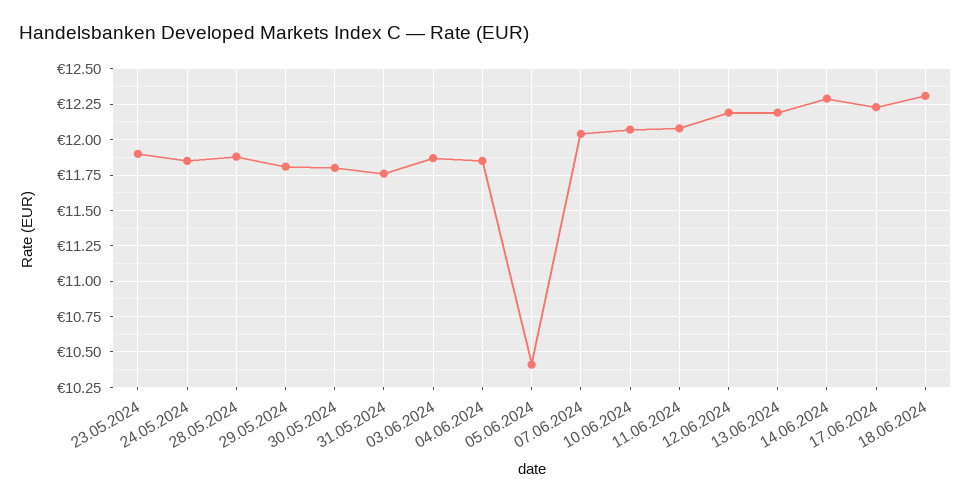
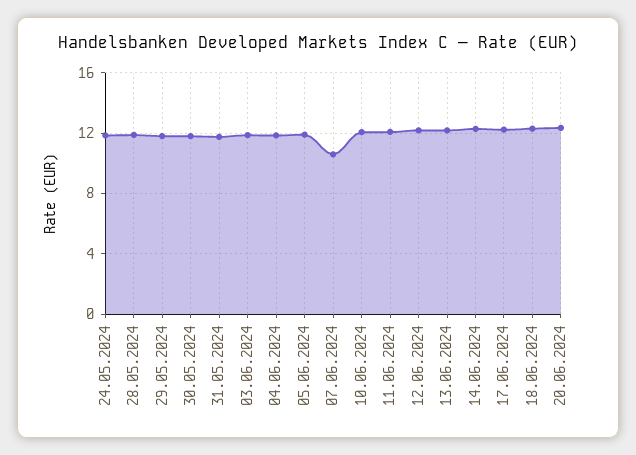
23.05.2024: 11.9 -> none
05.06.2024: 10.4 -> 12
07.06.2024: 12.05 -> 10.5
20.06.2024: none -> 12.5

